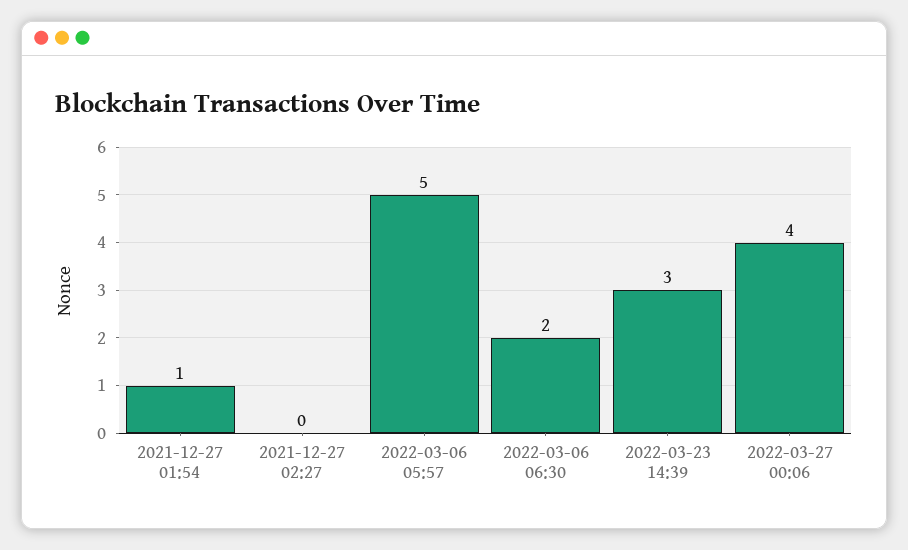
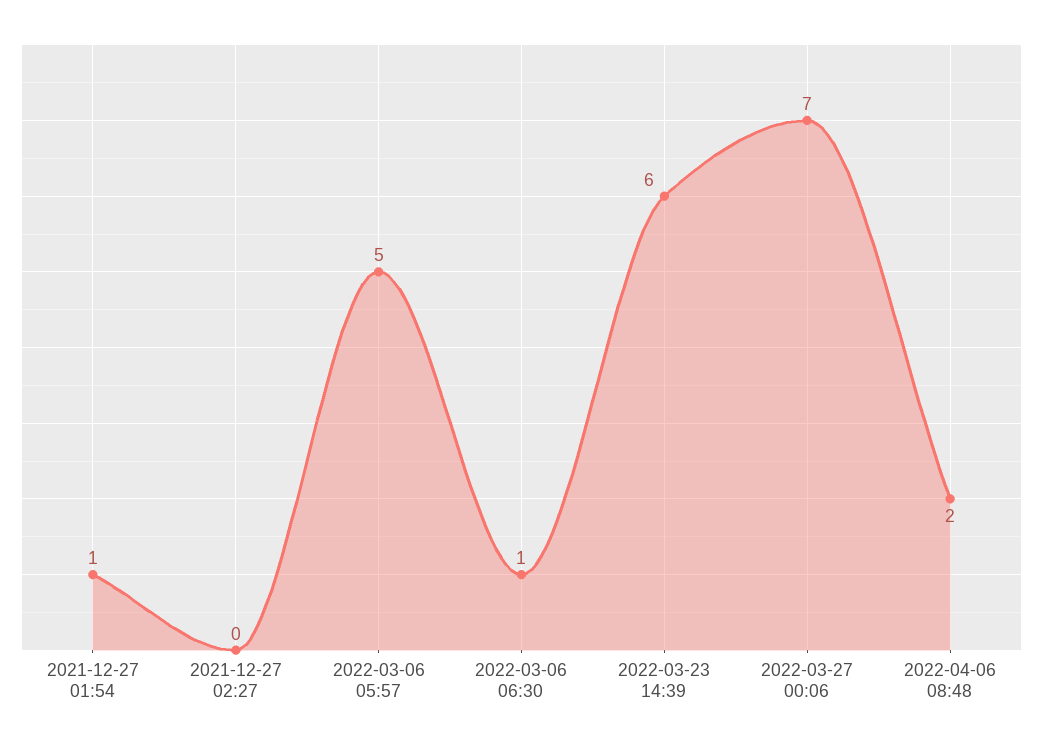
2022-03-06 06:30: 2 -> 1
2022-03-23 14:39: 3 -> 6
2022-03-27 00:06: 4 -> 7
2022-04-06 08:48: none -> 2

